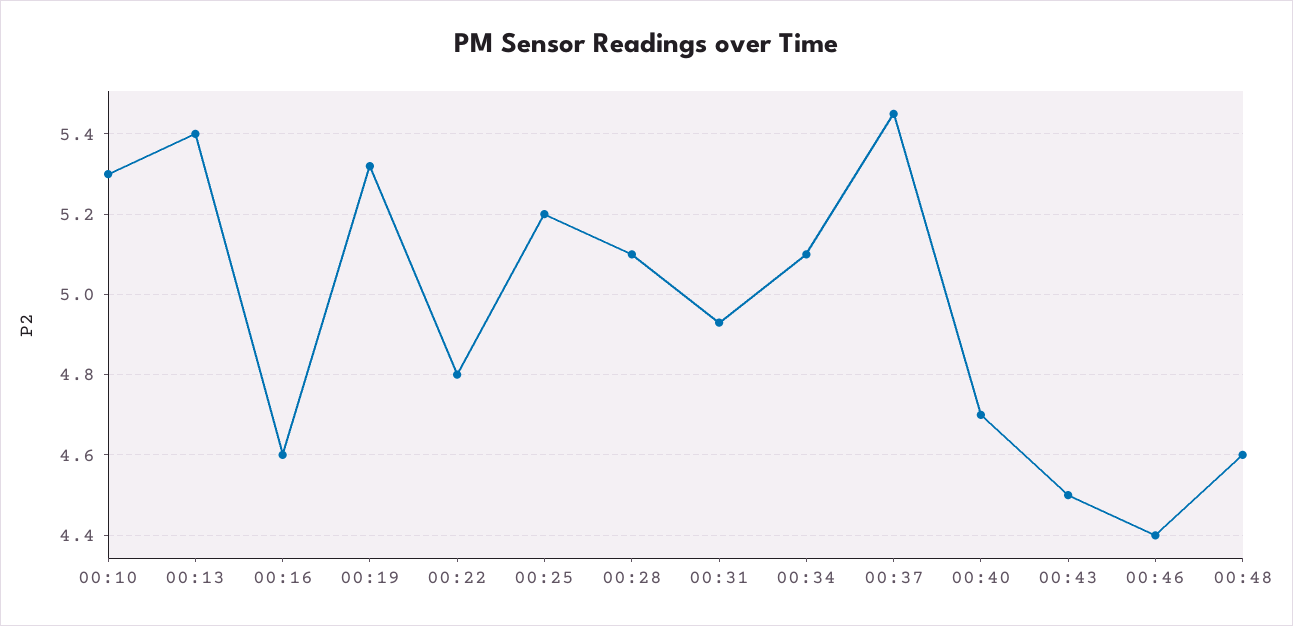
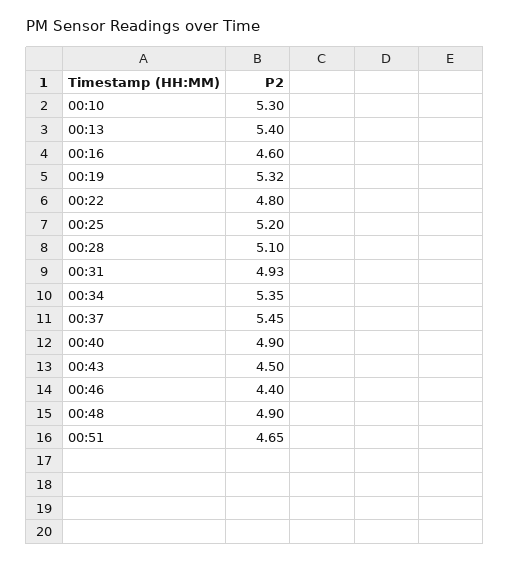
00:34: 5.1 -> 5.35
00:40: 4.7 -> 4.9
00:48: 4.6 -> 4.9
00:51: none -> 4.65

